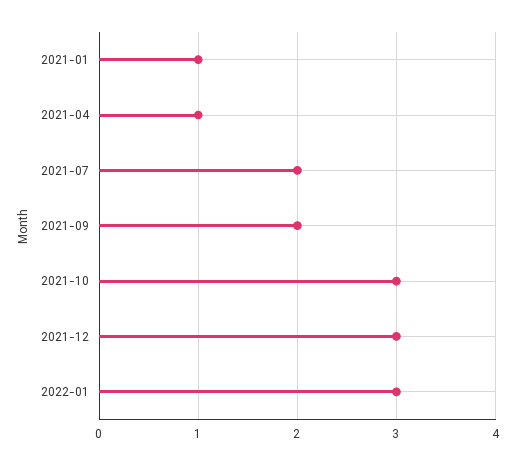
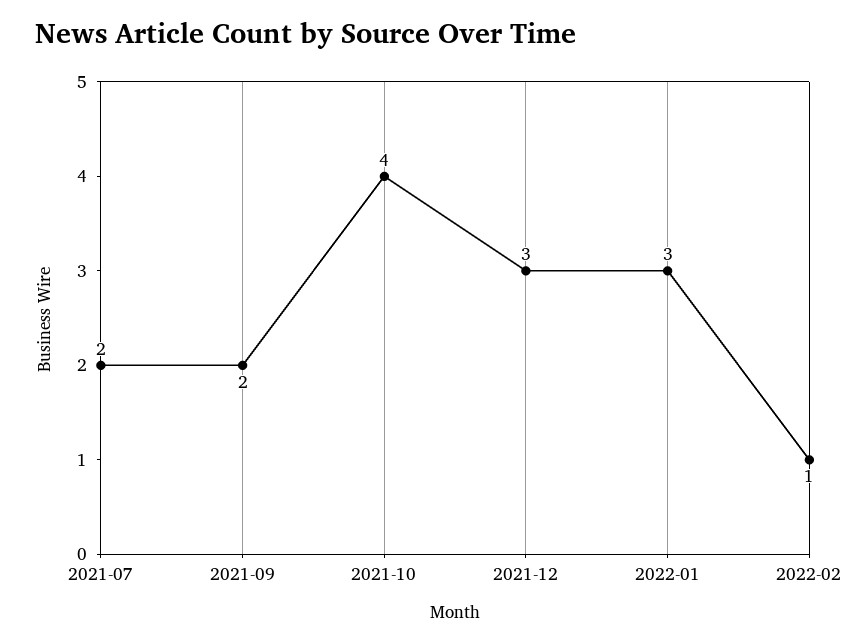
2021-01: 1 -> none
2021-04: 1 -> none
2021-10: 3 -> 4
2022-02: none -> 1

